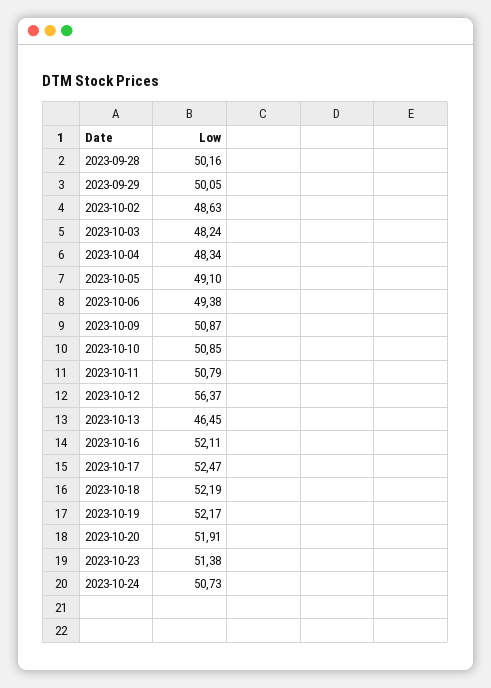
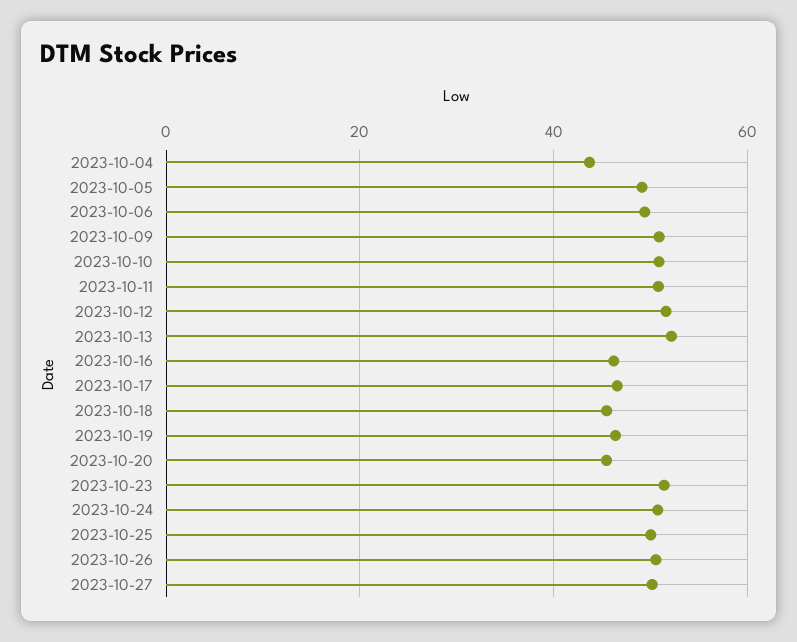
2023-09-28: 50.16 -> none
2023-09-29: 50.05 -> none
2023-10-02: 48.63 -> none
2023-10-03: 48.24 -> none
2023-10-04: 48.34 -> 44
2023-10-12: 56.37 -> 52
2023-10-13: 46.45 -> 52
2023-10-16: 52.11 -> 46
2023-10-17: 52.47 -> 46
2023-10-18: 52.19 -> 46
2023-10-19: 52.17 -> 46
2023-10-20: 51.91 -> 46
2023-10-25: none -> 50
2023-10-26: none -> 50
2023-10-27: none -> 50

